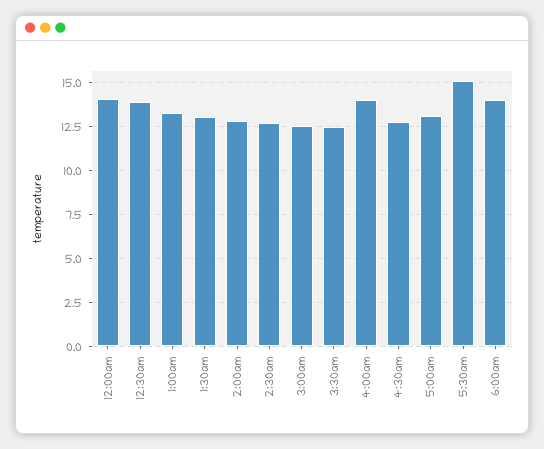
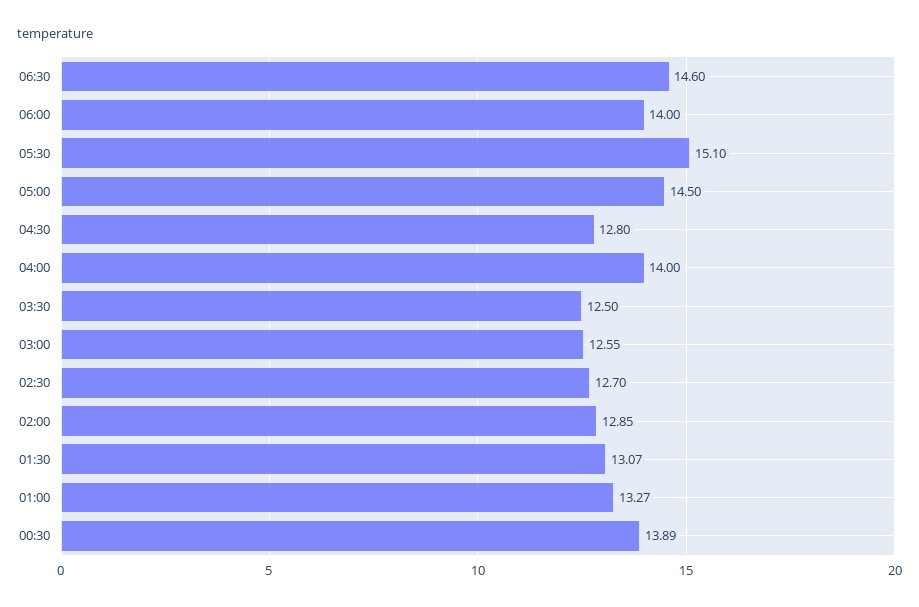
12:00am: 14 -> none
5:00am: 13 -> 14.5
06:30: none -> 14.6

